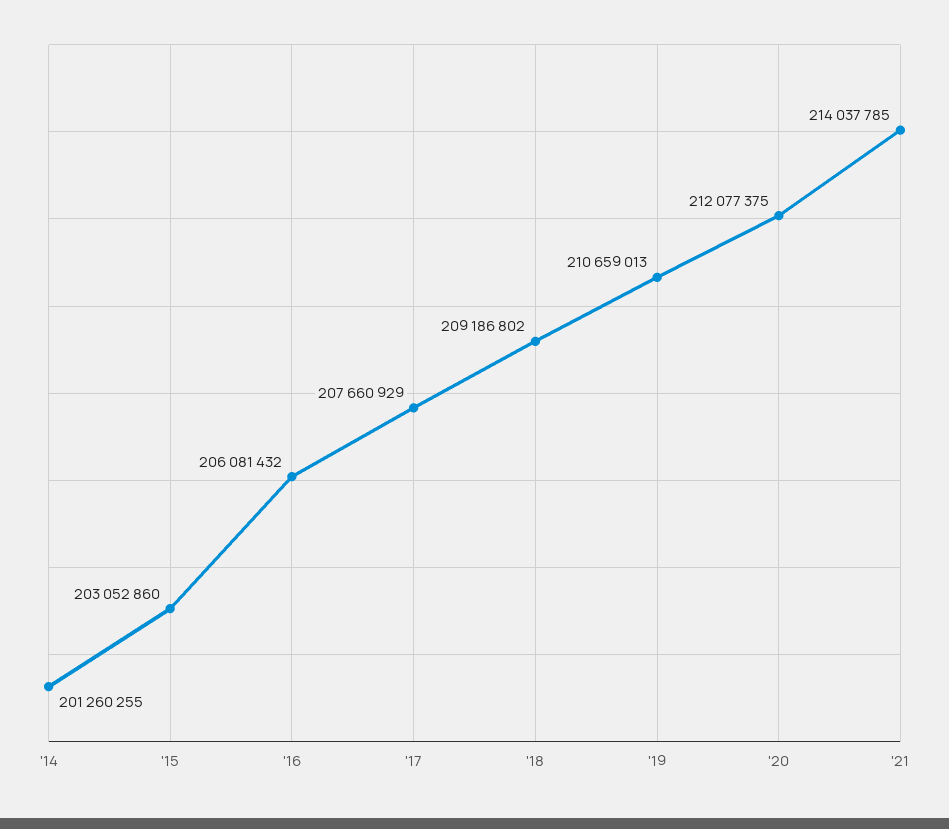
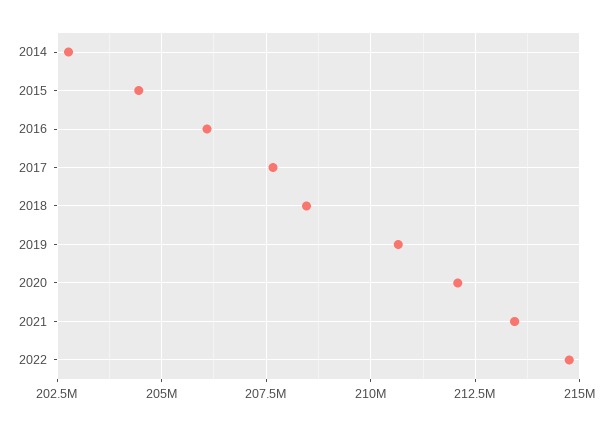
'14: 201260255 -> 202750000
'15: 203052860 -> 204500000
'18: 209186802 -> 208500000
'21: 214037785 -> 213500000
2022: none -> 214750000

